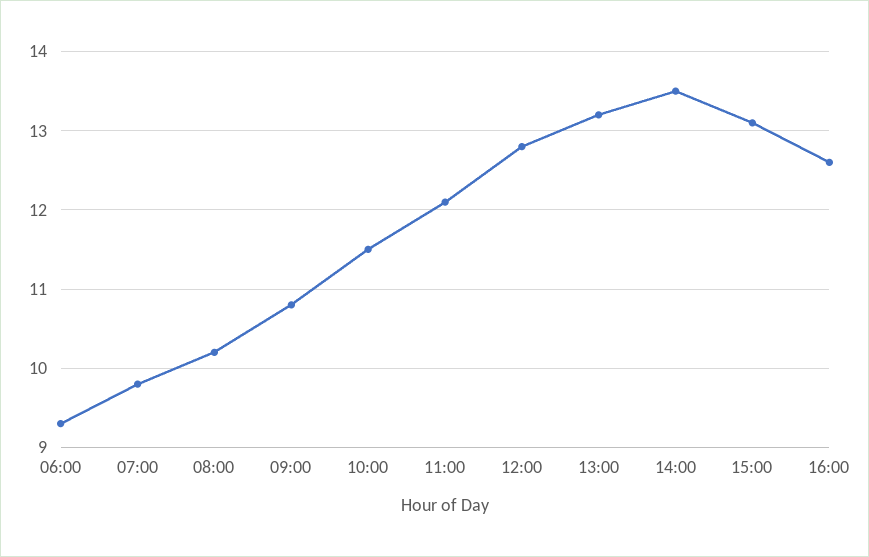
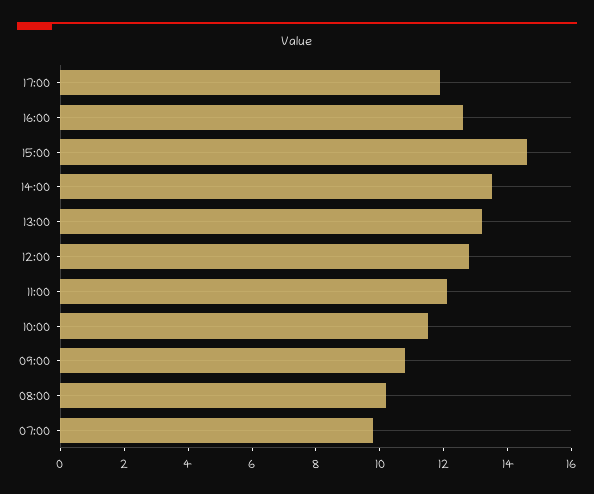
06:00: 9.3 -> none
15:00: 13.1 -> 14.5
17:00: none -> 12

